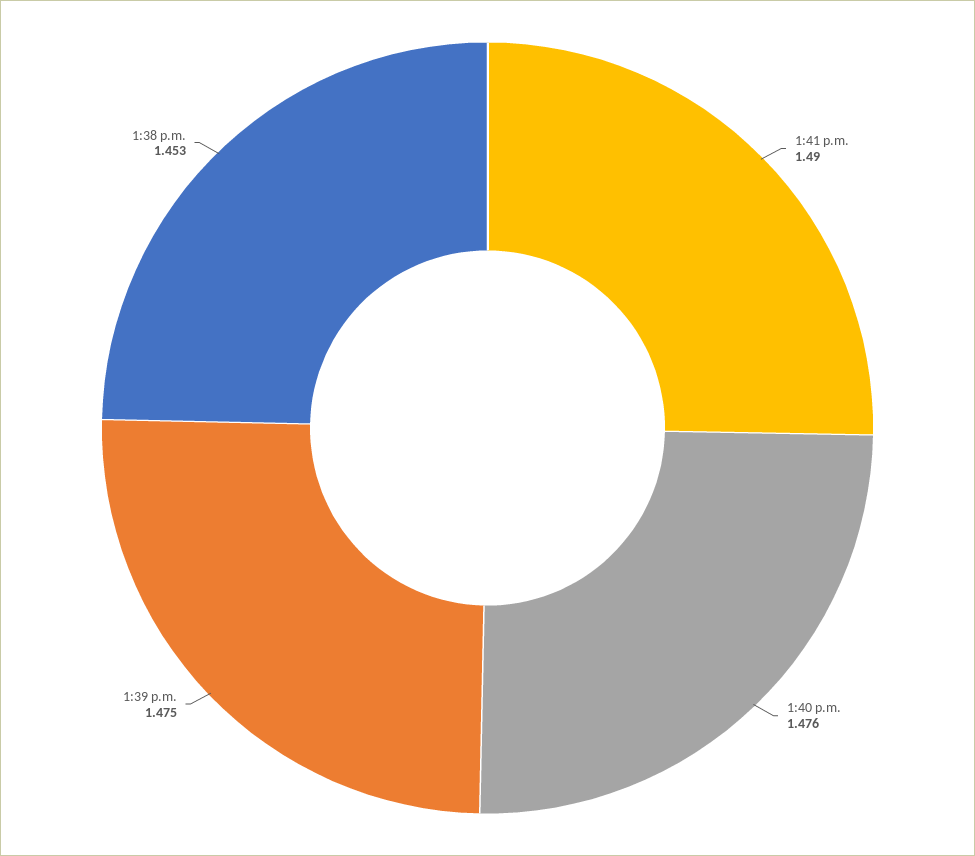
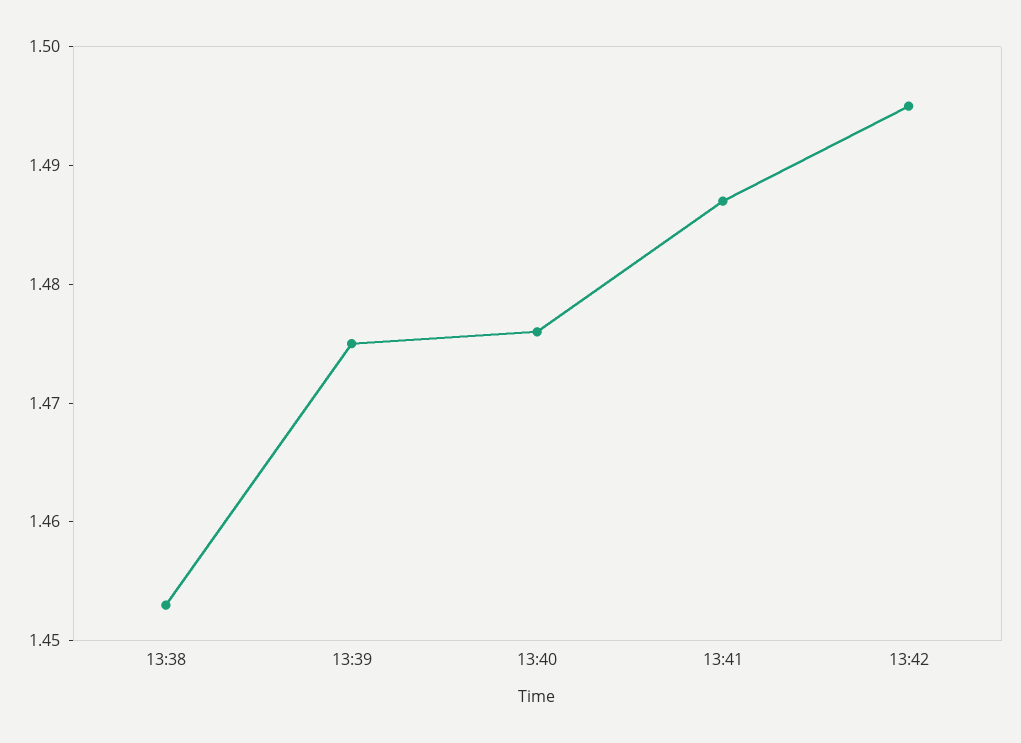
1:41 p.m.: 1.49 -> 1.487
13:42: none -> 1.495

